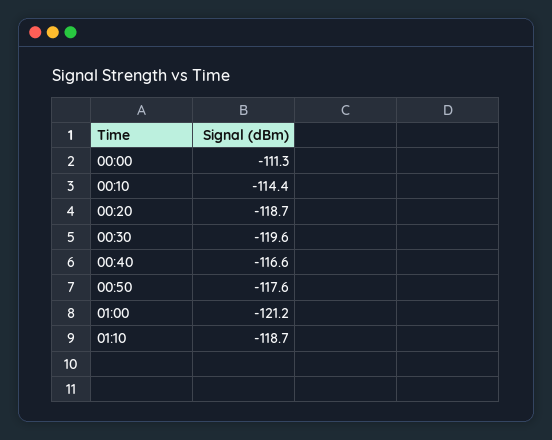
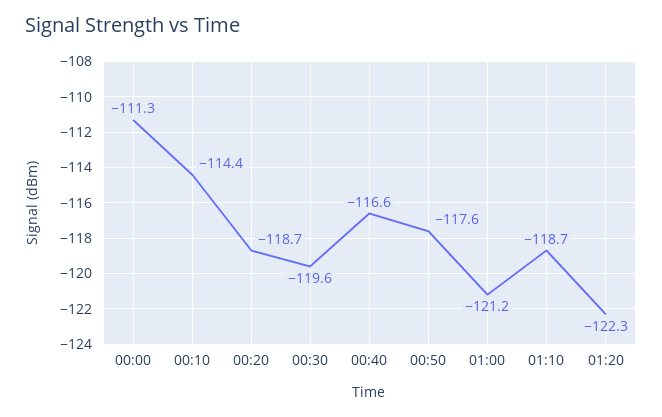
01:20: none -> -122.3

